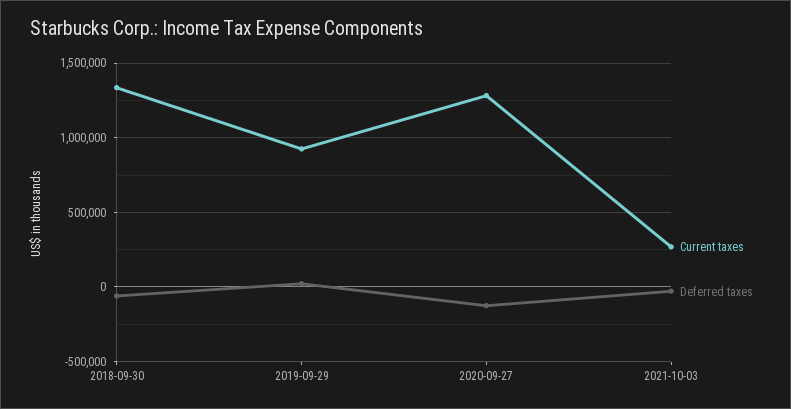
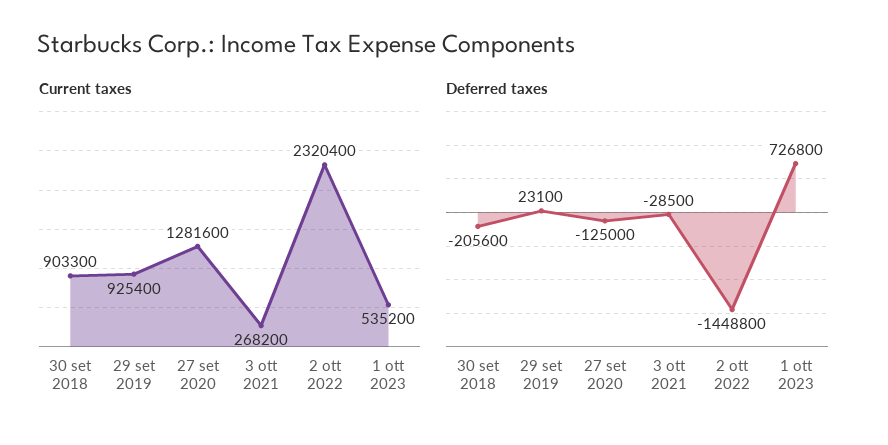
Current taxes, 2018-09-30: 1350000 -> 903300
Deferred taxes, 2018-09-30: -50000 -> -205600
Current taxes, 2 ott 2022: none -> 2320400
Current taxes, 1 ott 2023: none -> 535200
Deferred taxes, 2 ott 2022: none -> -1448800
Deferred taxes, 1 ott 2023: none -> 726800

